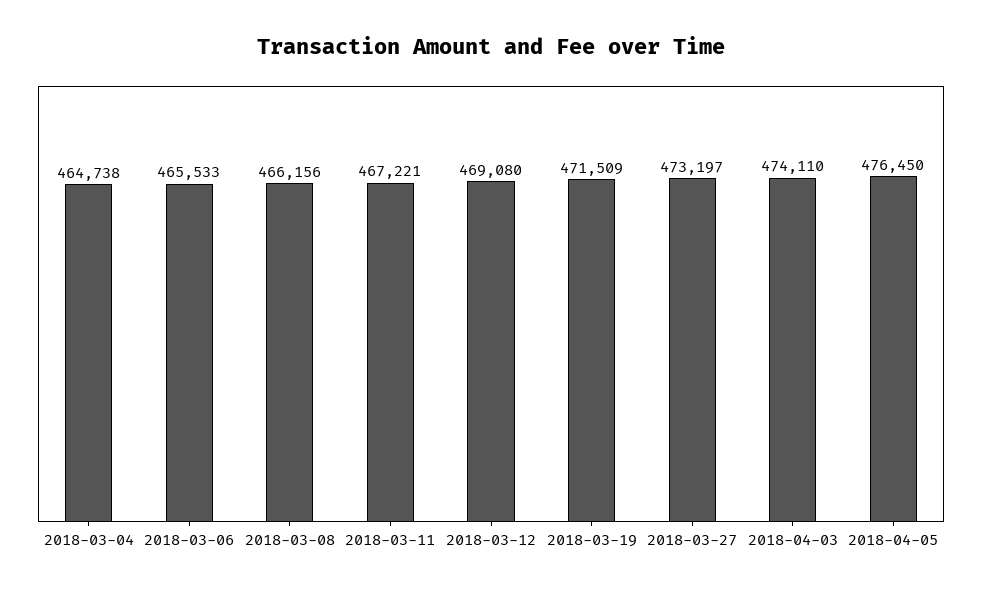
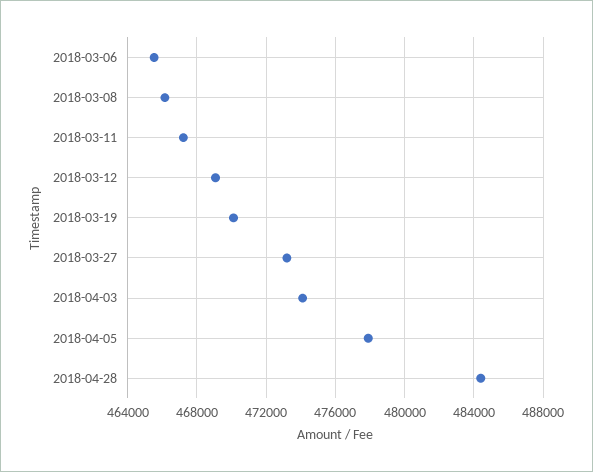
2018-03-04: 464738 -> none
2018-03-19: 471509 -> 470000
2018-04-05: 476450 -> 478000
2018-04-28: none -> 484500

